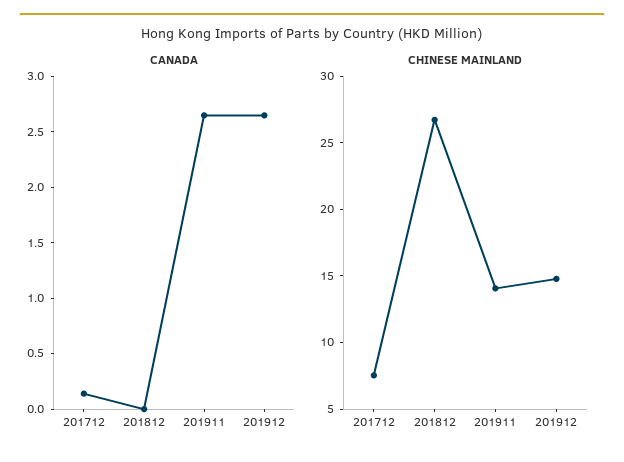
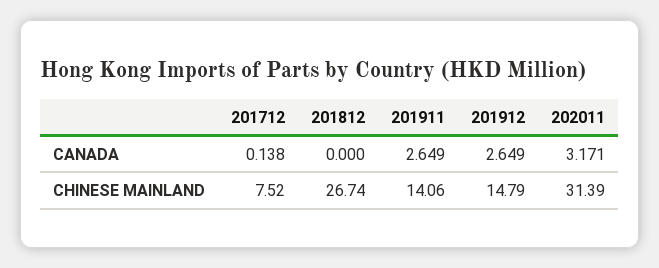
CANADA, 202011: none -> 3.171
CHINESE MAINLAND, 202011: none -> 31.39

